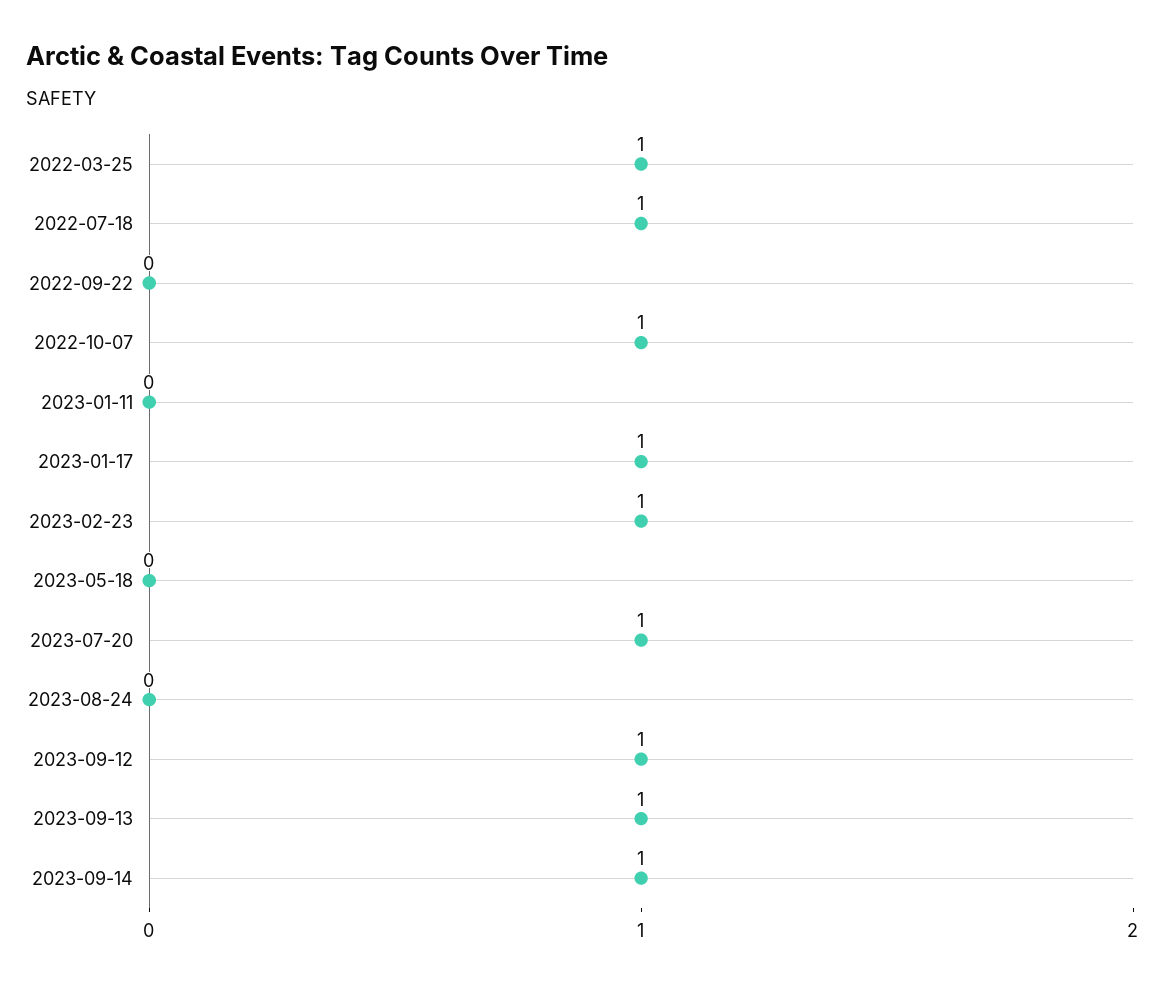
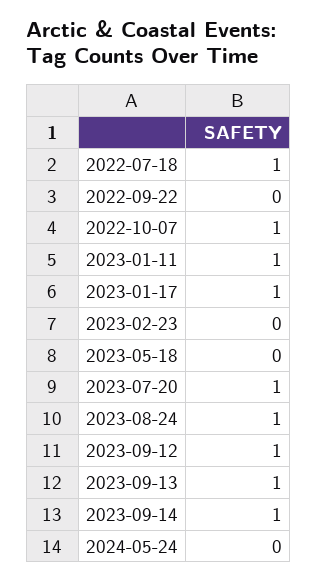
2022-03-25: 1 -> none
2023-01-11: 0 -> 1
2023-02-23: 1 -> 0
2023-08-24: 0 -> 1
2024-05-24: none -> 0

